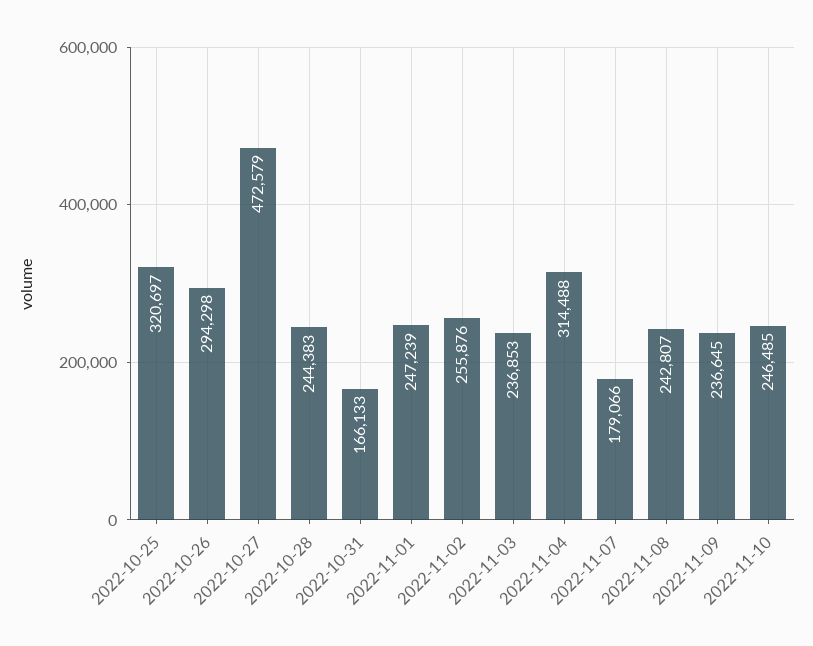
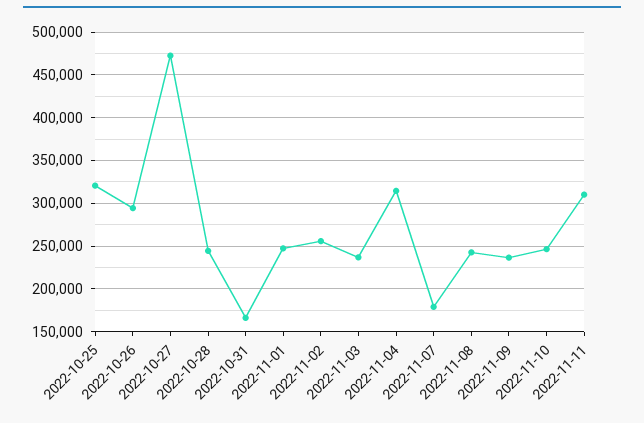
2022-11-11: none -> 310000

